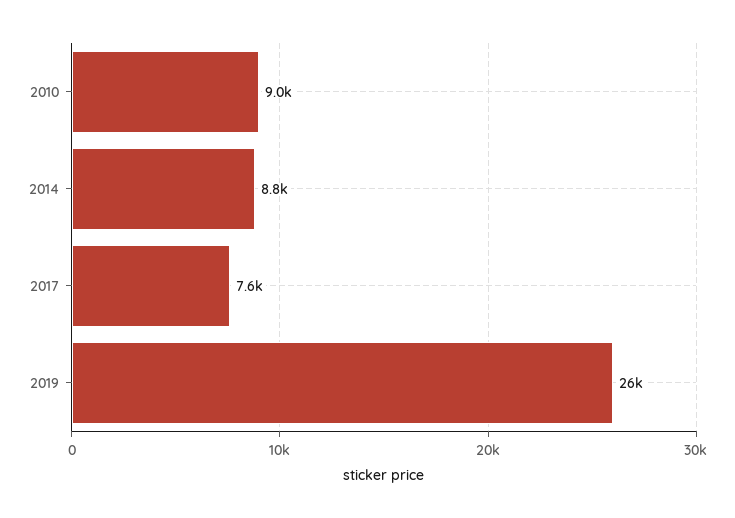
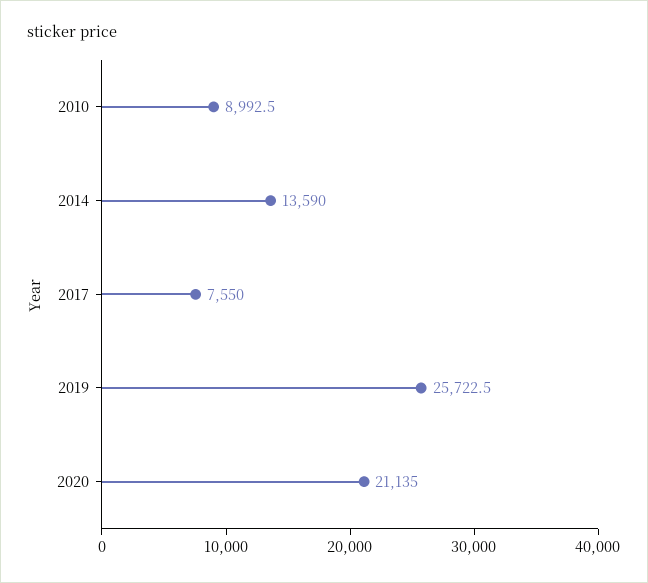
2014: 8800 -> 13590
2020: none -> 21135

